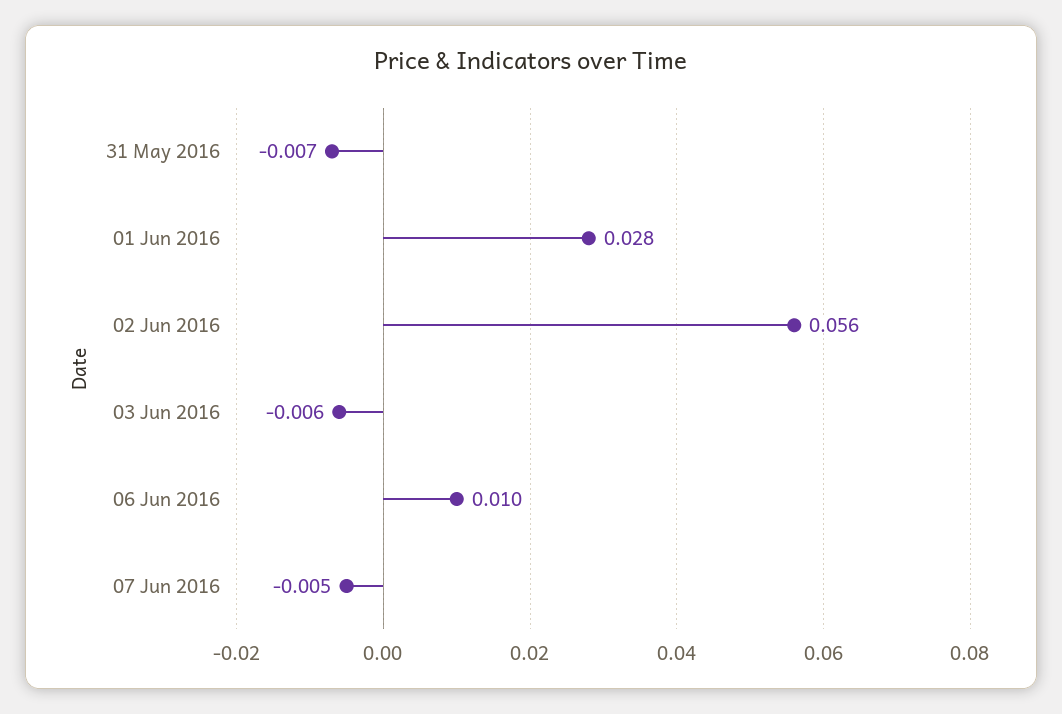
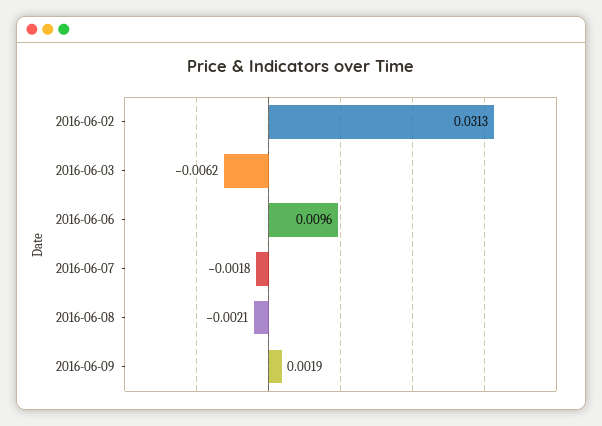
31 May 2016: -0.007 -> none
01 Jun 2016: 0.028 -> none
02 Jun 2016: 0.056 -> 0.0313
07 Jun 2016: -0.005 -> -0.0018
2016-06-08: none -> -0.0021
2016-06-09: none -> 0.0019

